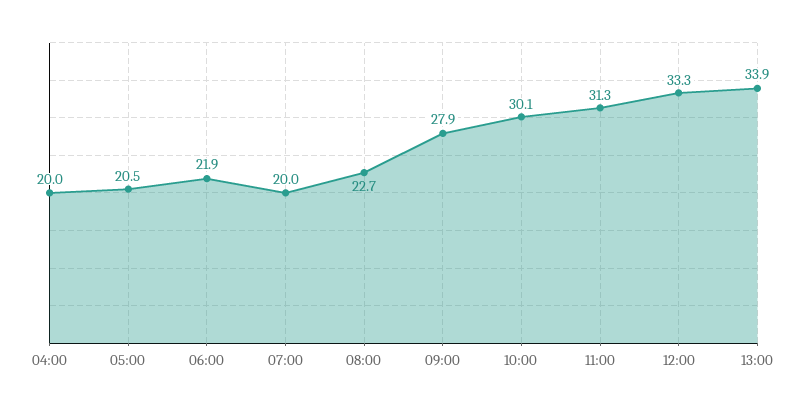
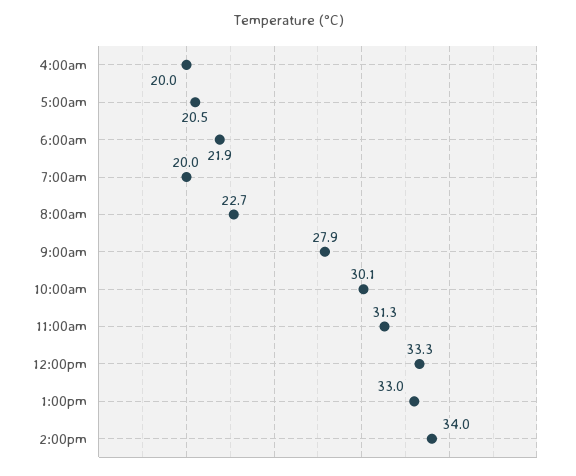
13:00: 33.9 -> 33
2:00pm: none -> 34

